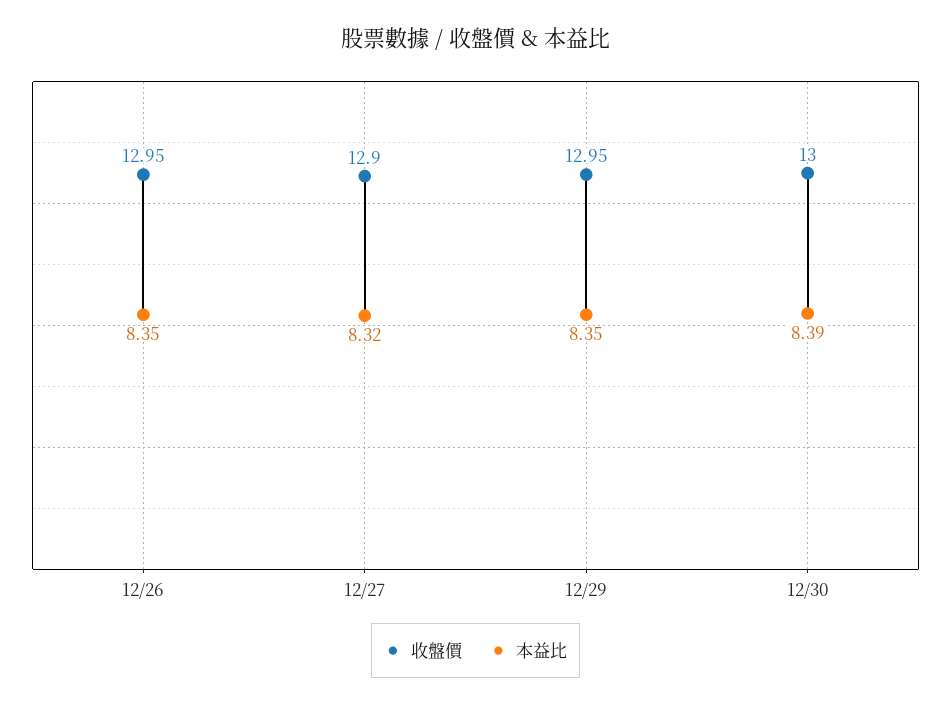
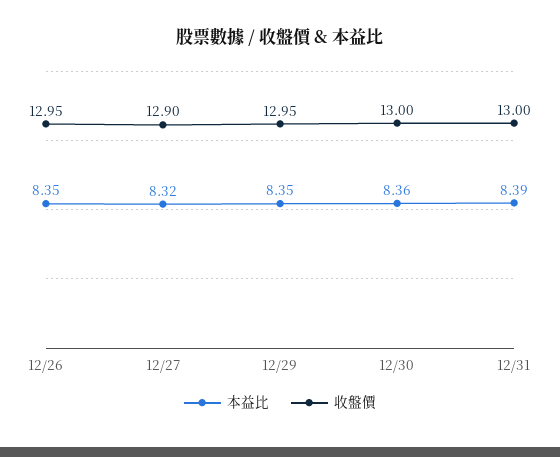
本益比, 12/30: 8.39 -> 8.36
本益比, 12/31: none -> 8.39
收盤價, 12/31: none -> 13

